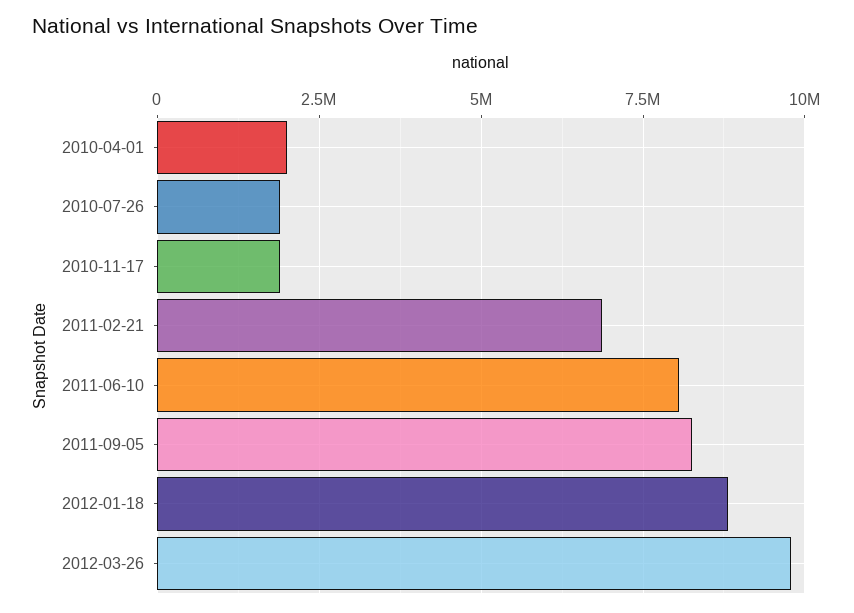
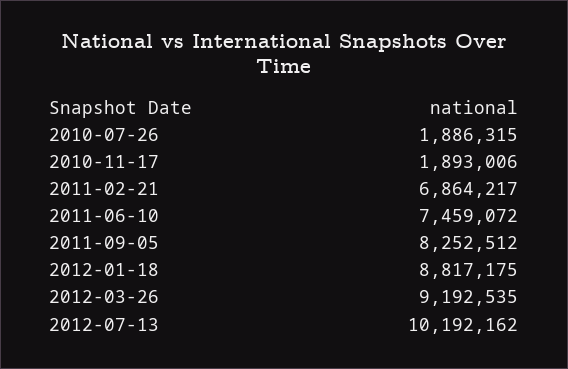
2010-04-01: 2000000 -> none
2011-06-10: 8000000 -> 7459072
2012-03-26: 9750000 -> 9192535
2012-07-13: none -> 10192162

